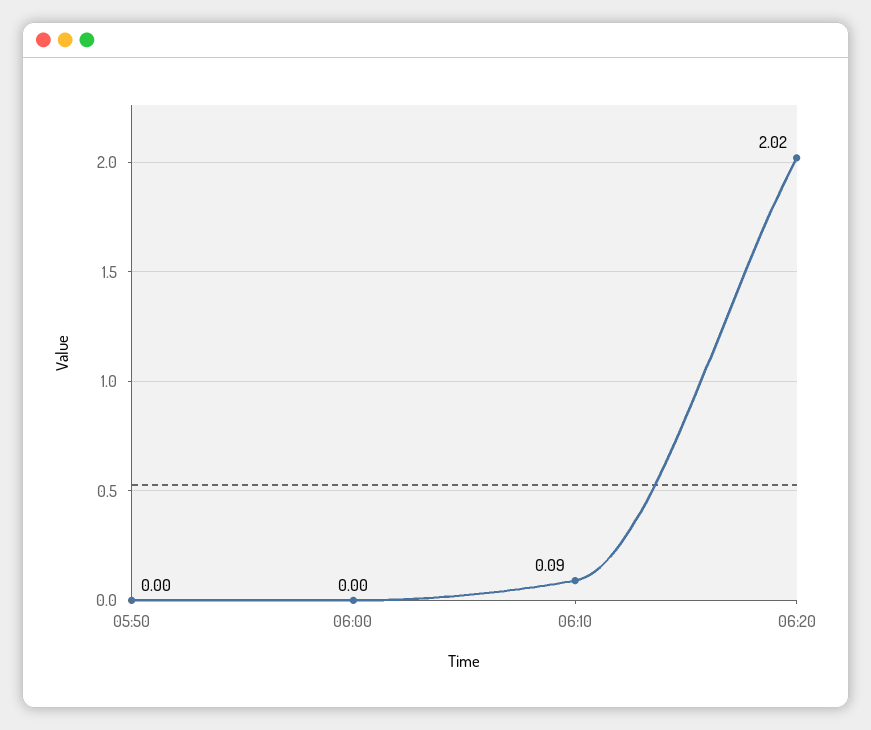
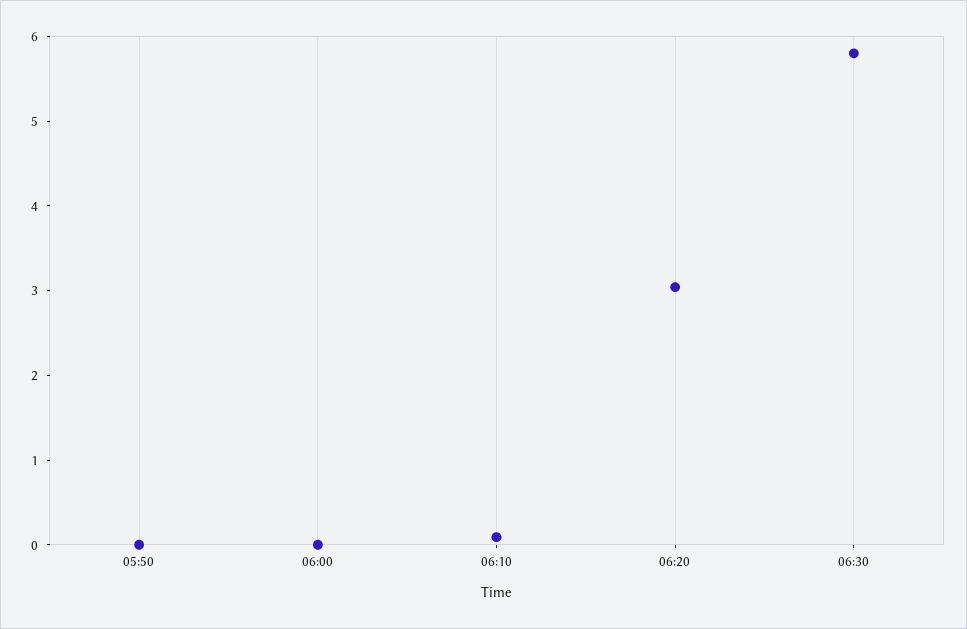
06:20: 2.02 -> 3
06:30: none -> 5.8

